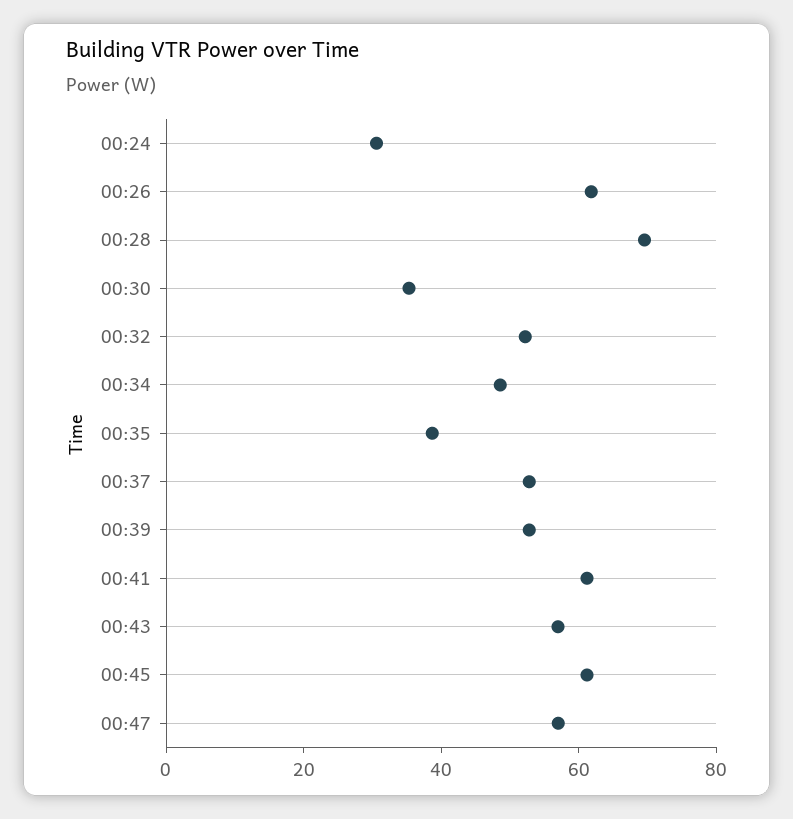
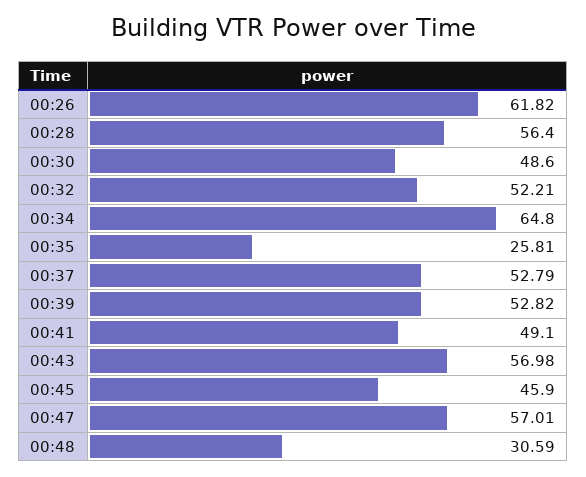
00:24: 30 -> none
00:28: 70 -> 56.4
00:30: 35 -> 48.6
00:34: 50 -> 64.8
00:35: 40 -> 25.81
00:41: 60 -> 49.1
00:45: 60 -> 45.9
00:48: none -> 30.59

